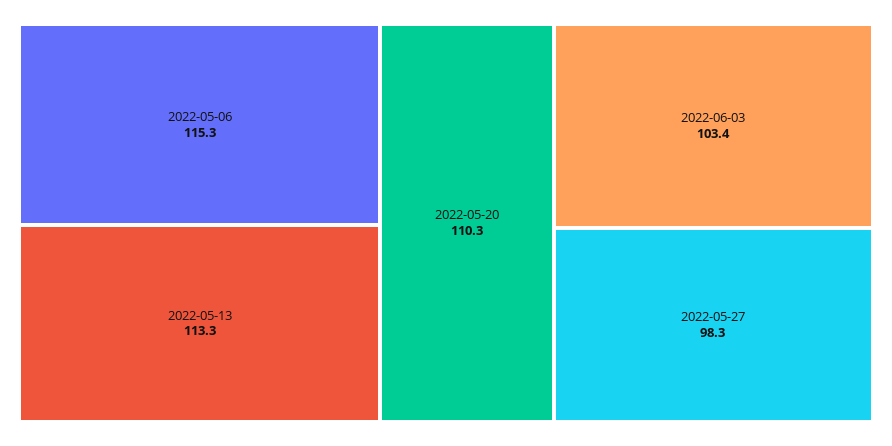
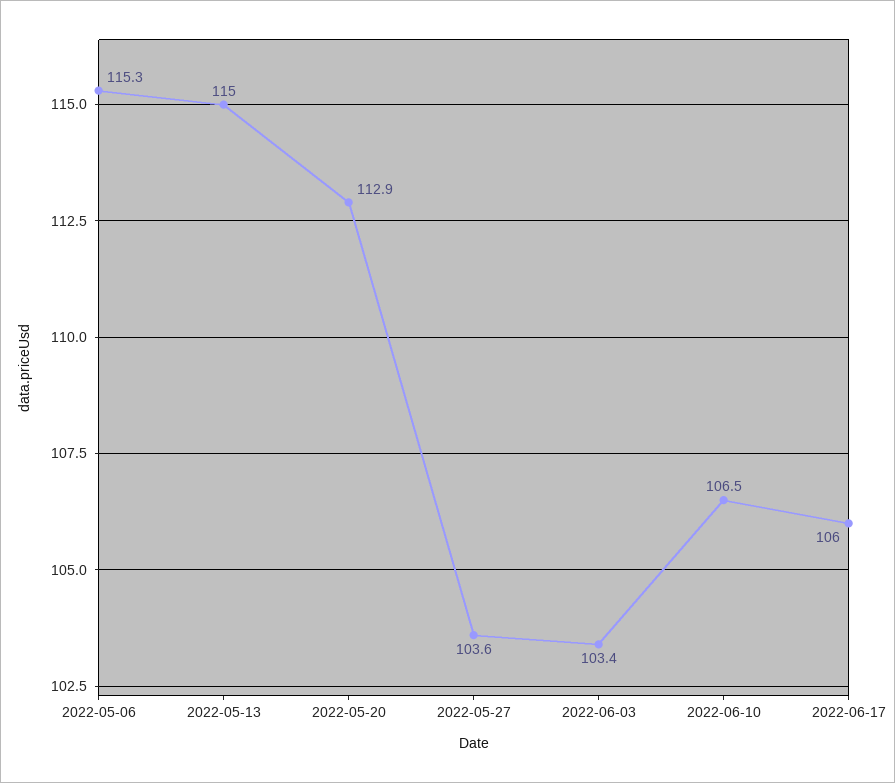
2022-05-13: 113.3 -> 115
2022-05-20: 110.3 -> 112.9
2022-05-27: 98.3 -> 103.6
2022-06-10: none -> 106.5
2022-06-17: none -> 106

